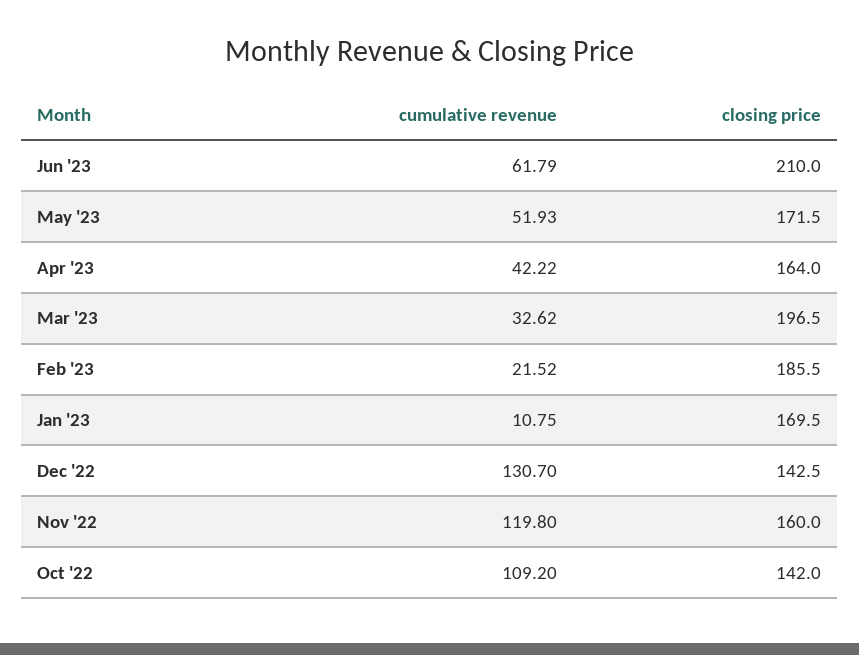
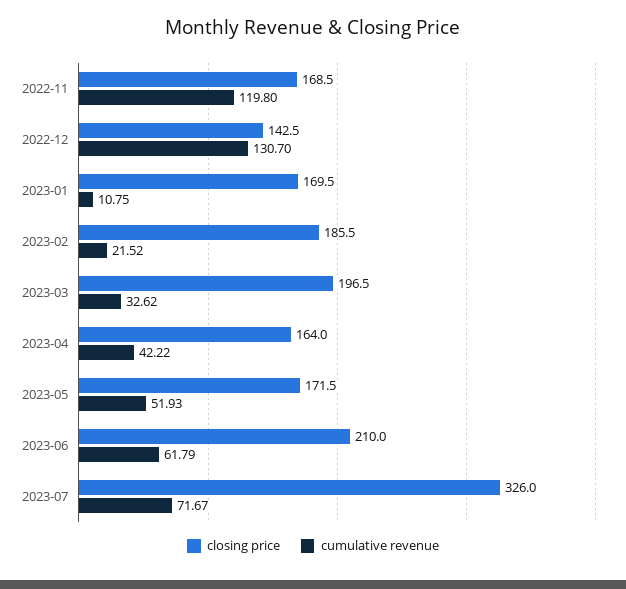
closing price, Nov '22: 160 -> 168.5
cumulative revenue, Oct '22: 109.2 -> none
closing price, Oct '22: 142 -> none
closing price, 2023-07: none -> 326
cumulative revenue, 2023-07: none -> 71.67

